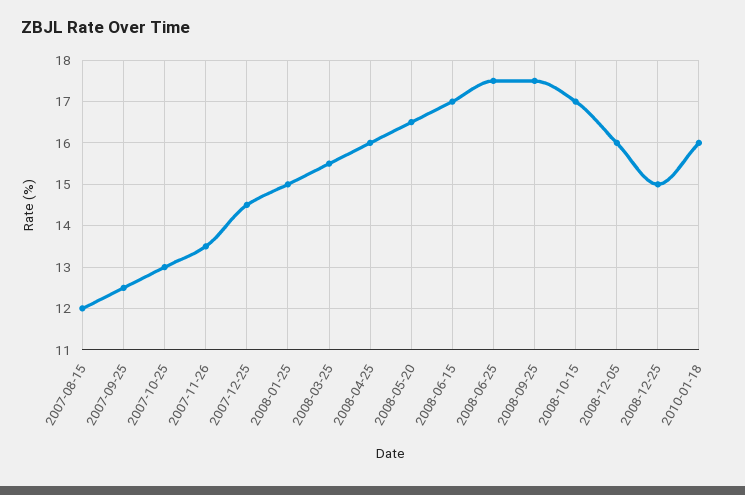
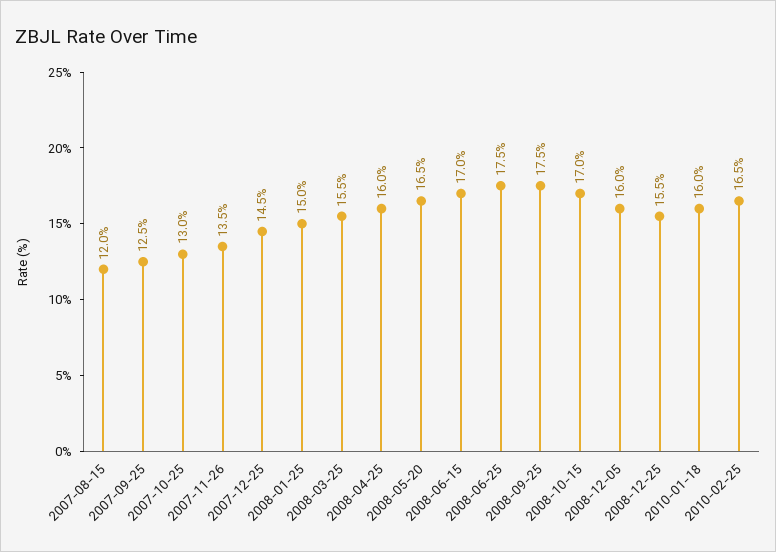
2008-12-25: 15 -> 15.5
2010-02-25: none -> 16.5

